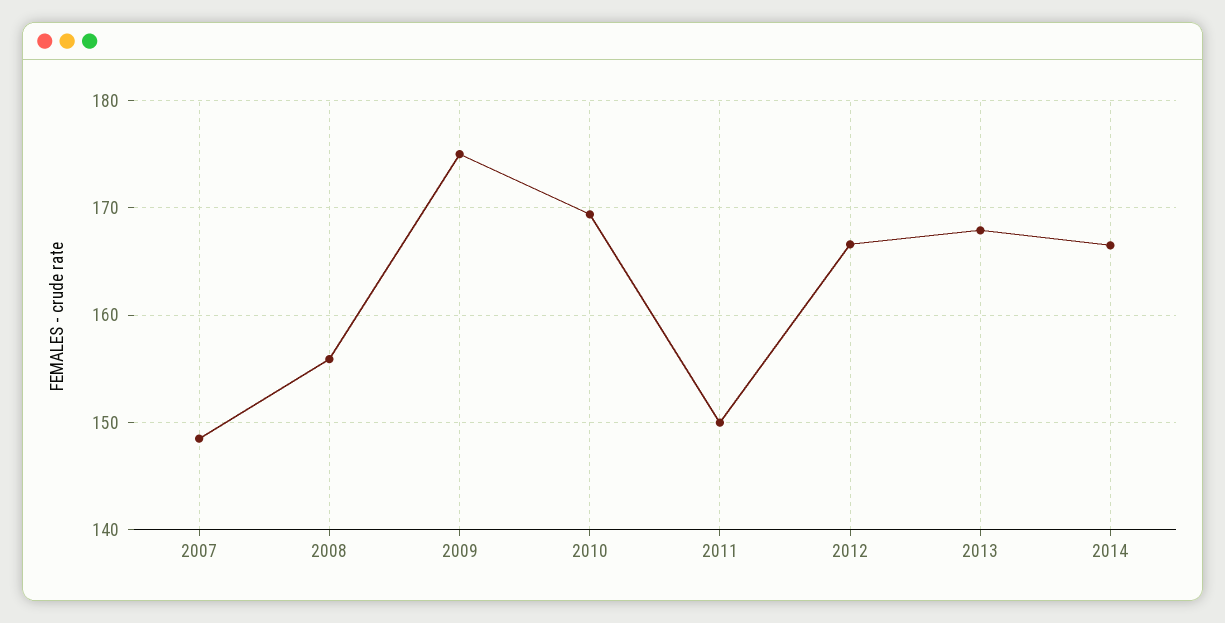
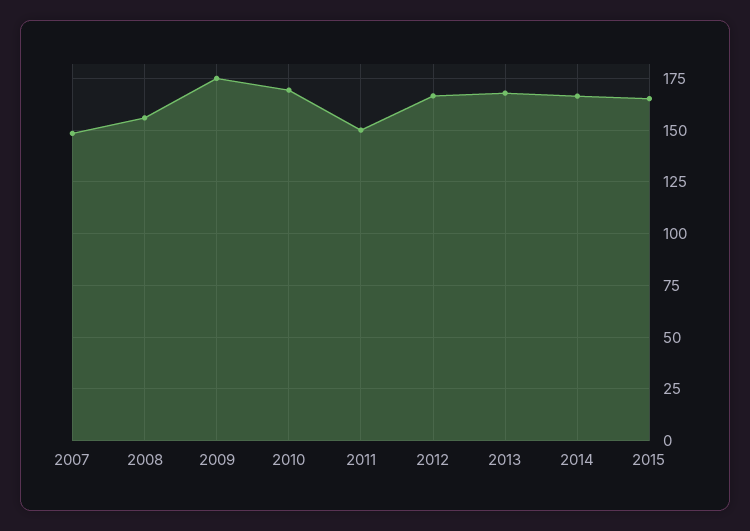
2015: none -> 165

